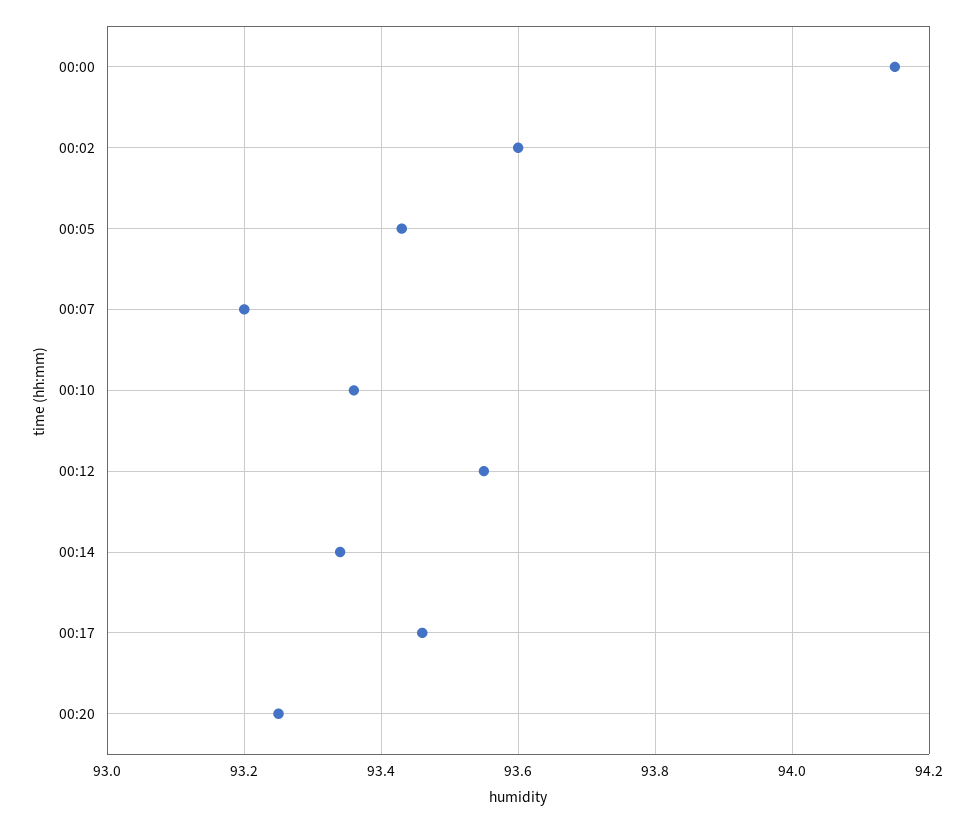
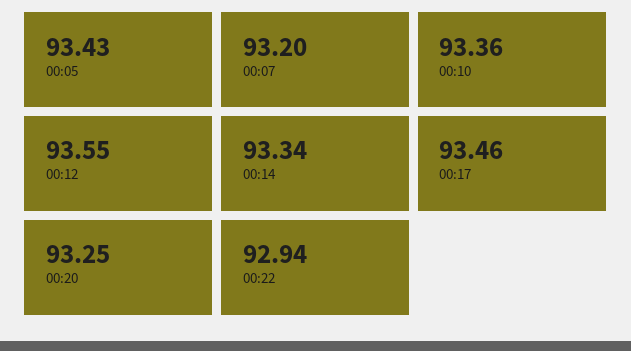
00:00: 94.15 -> none
00:02: 93.6 -> none
00:22: none -> 92.94

